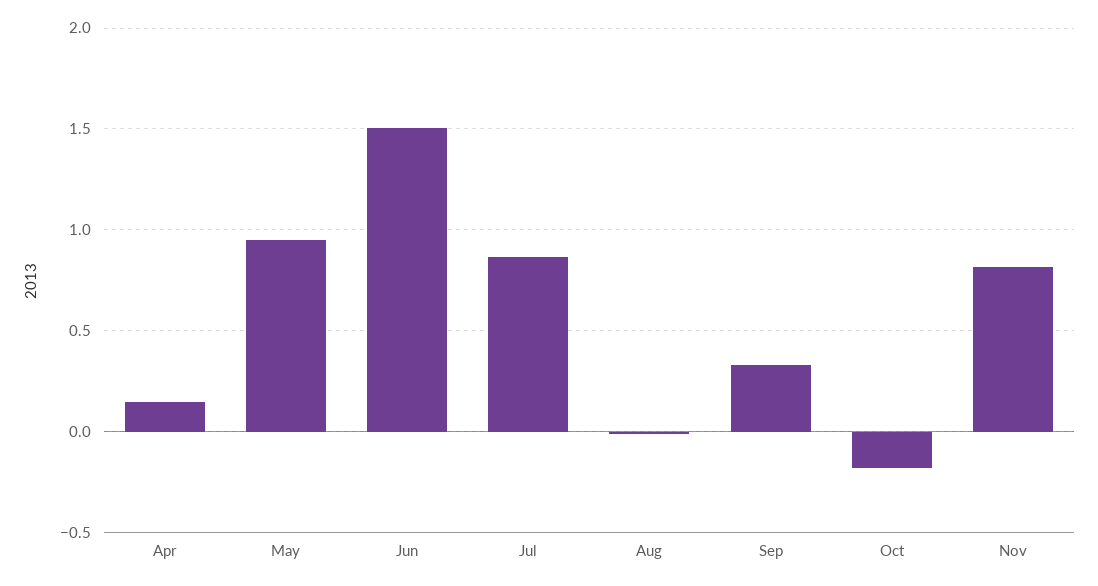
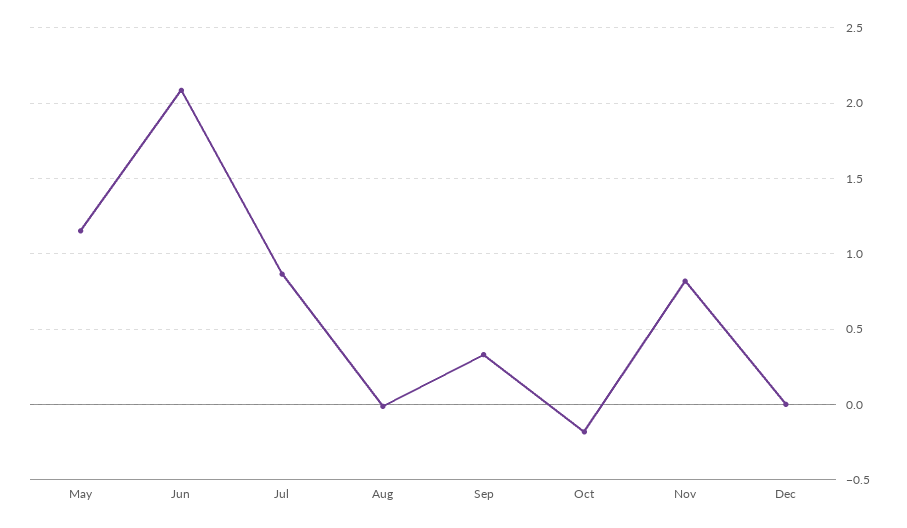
Apr: 0.15 -> none
May: 0.95 -> 1.15
Jun: 1.5 -> 2.1
Dec: none -> 0

